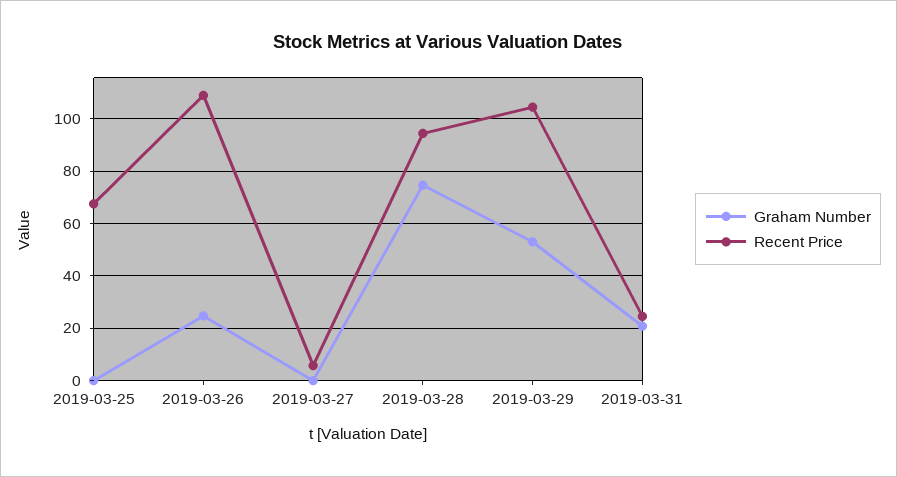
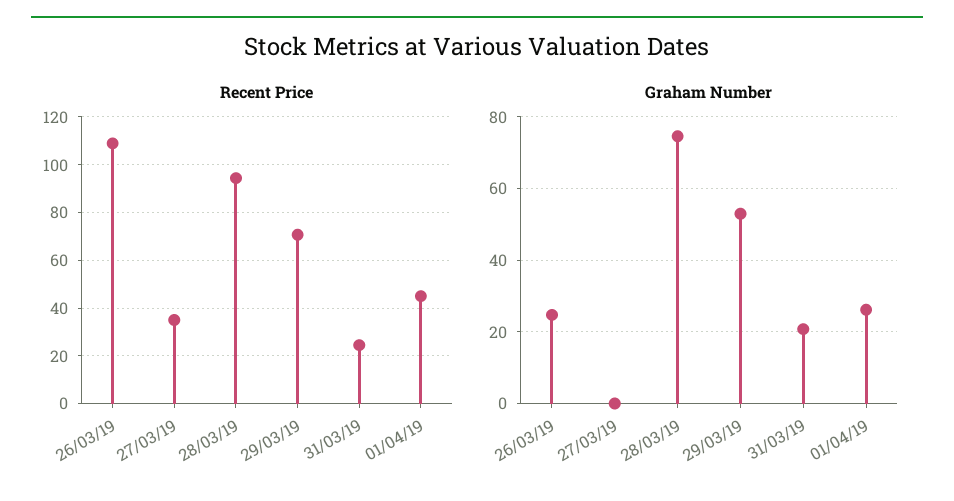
Graham Number, 2019-03-25: 0 -> none
Recent Price, 2019-03-25: 67.5 -> none
Recent Price, 2019-03-27: 5 -> 35
Recent Price, 2019-03-29: 105 -> 70
Recent Price, 01/04/19: none -> 45
Graham Number, 01/04/19: none -> 26

